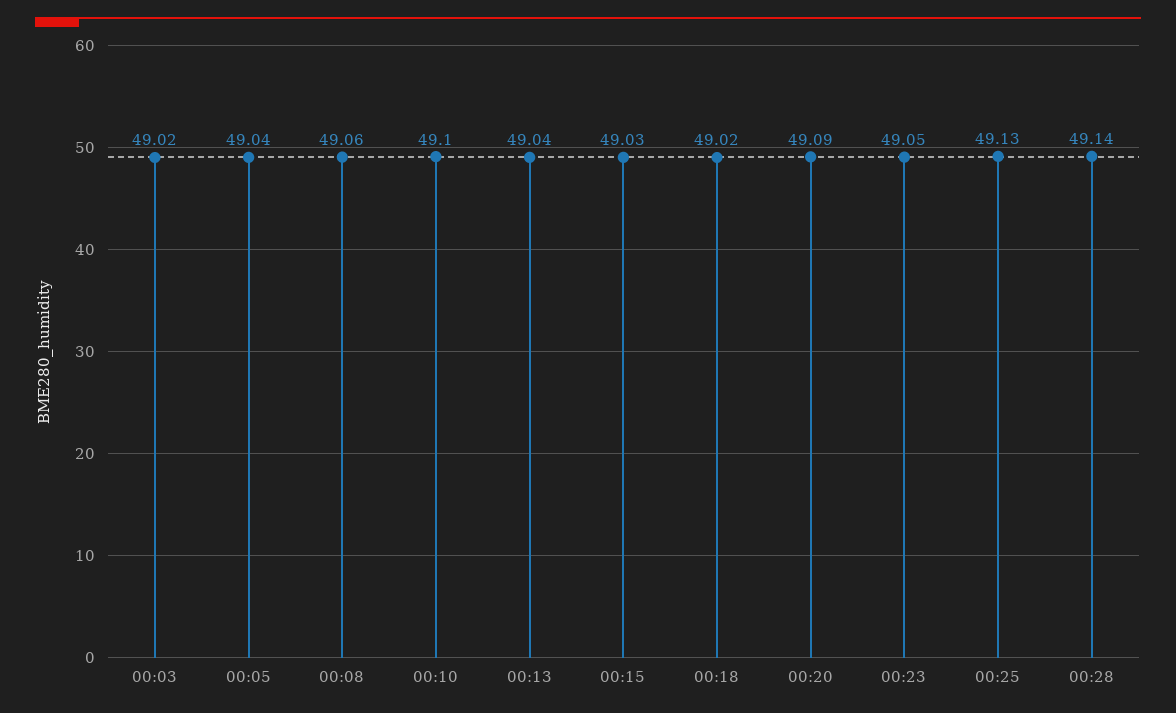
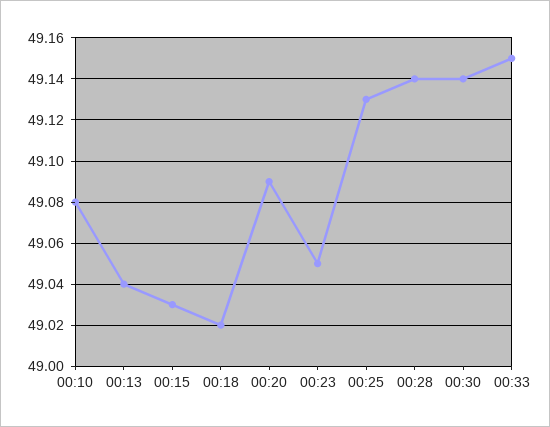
00:03: 49.02 -> none
00:05: 49.04 -> none
00:08: 49.06 -> none
00:10: 49.1 -> 49.08
00:30: none -> 49.14
00:33: none -> 49.15

